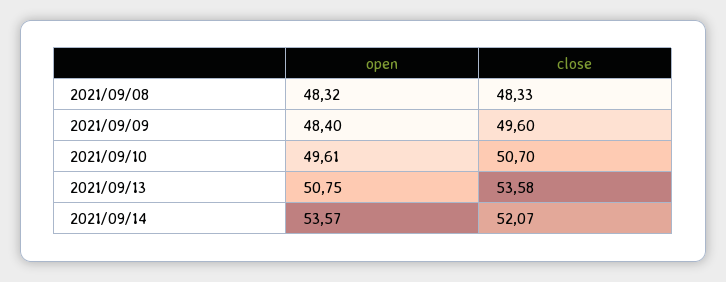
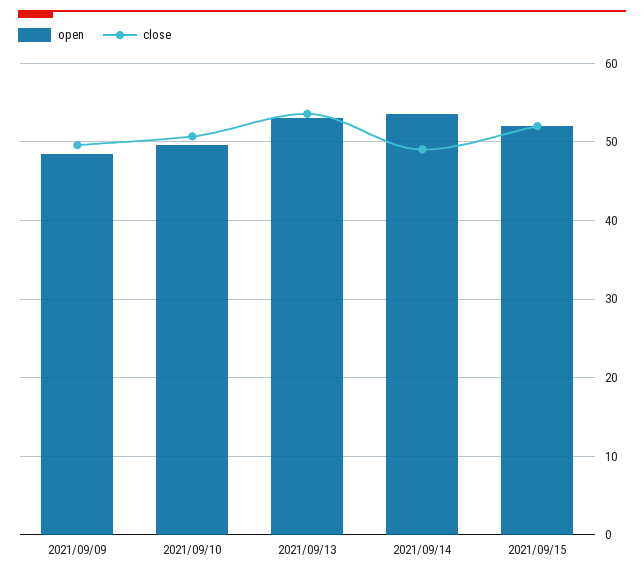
open, 2021/09/08: 48.32 -> none
close, 2021/09/08: 48.33 -> none
open, 2021/09/13: 50.75 -> 53
close, 2021/09/14: 52.07 -> 49
open, 2021/09/15: none -> 52
close, 2021/09/15: none -> 52

